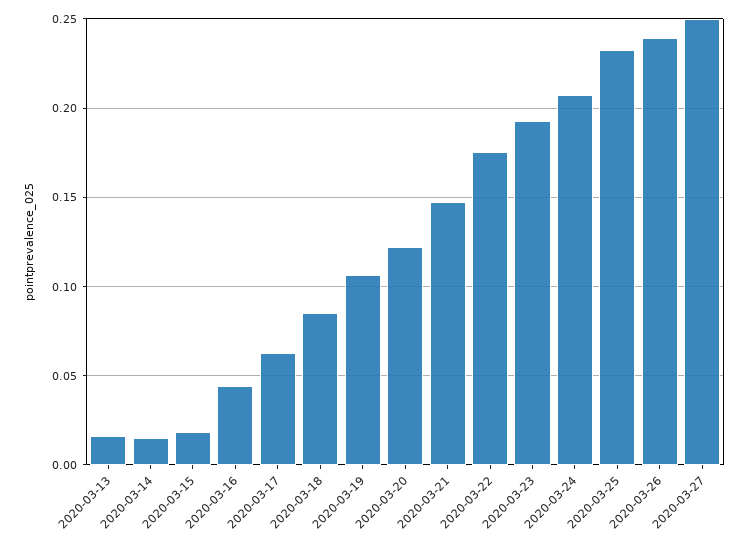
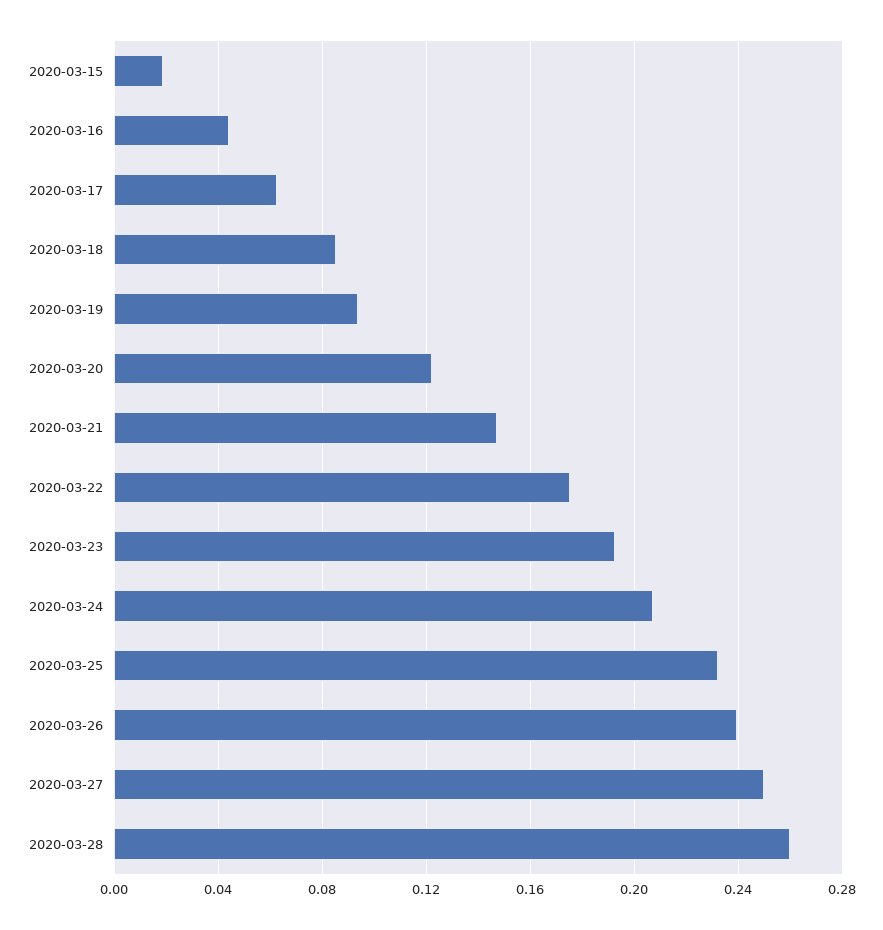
2020-03-13: 0.015 -> none
2020-03-14: 0.015 -> none
2020-03-19: 0.105 -> 0.095
2020-03-28: none -> 0.26

